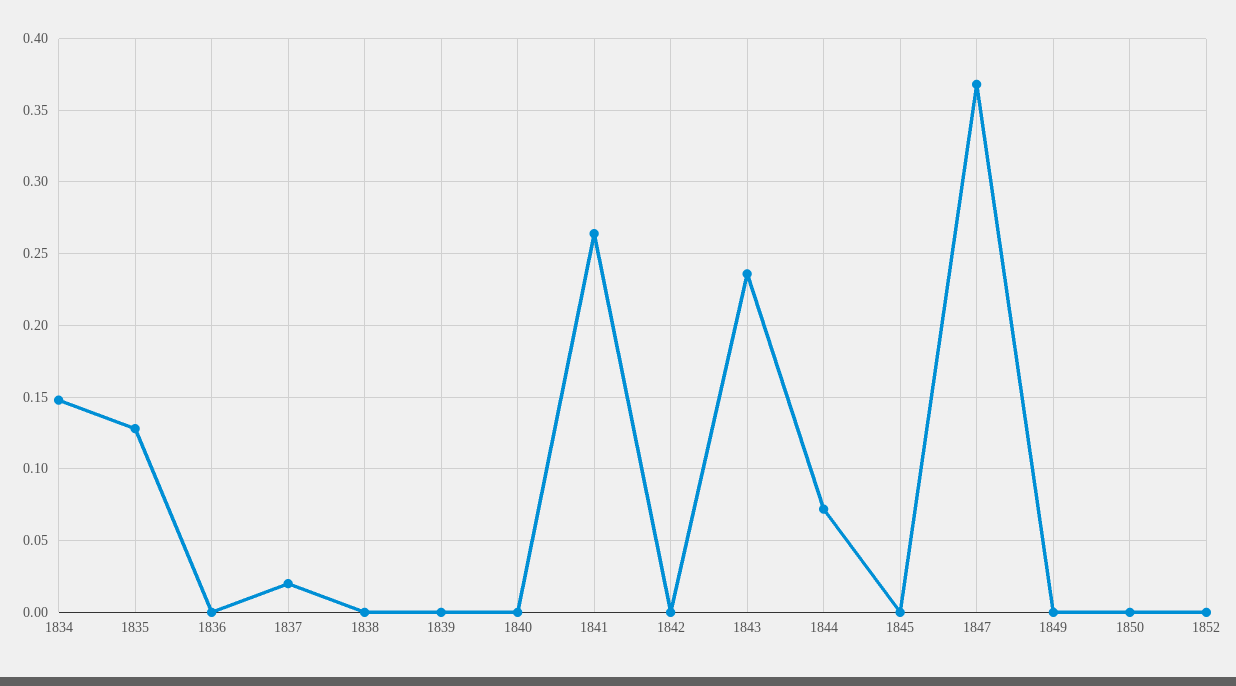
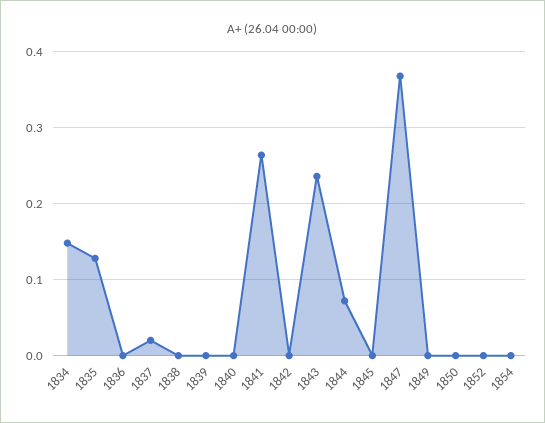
1854: none -> 0

